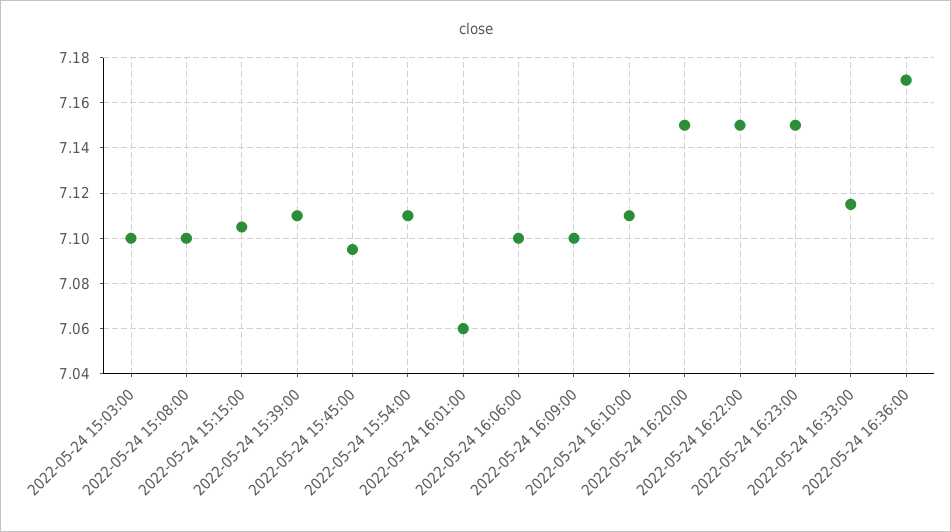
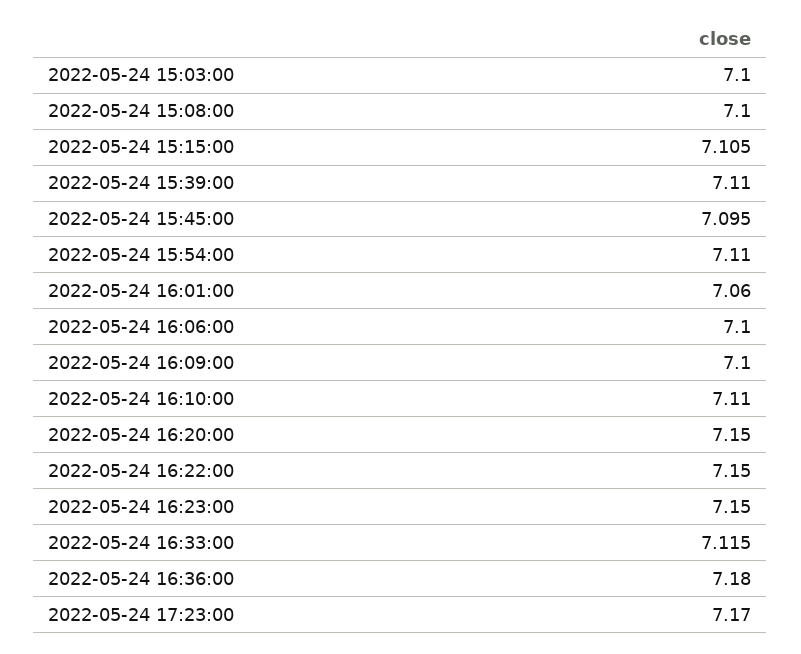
2022-05-24 16:36:00: 7.17 -> 7.18
2022-05-24 17:23:00: none -> 7.17

